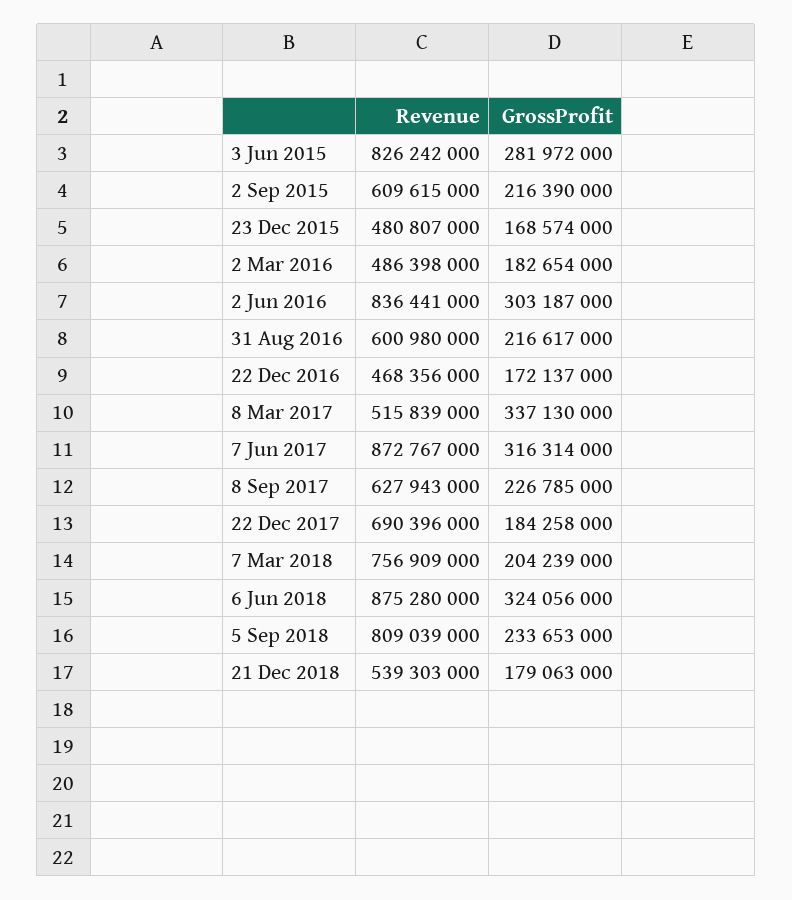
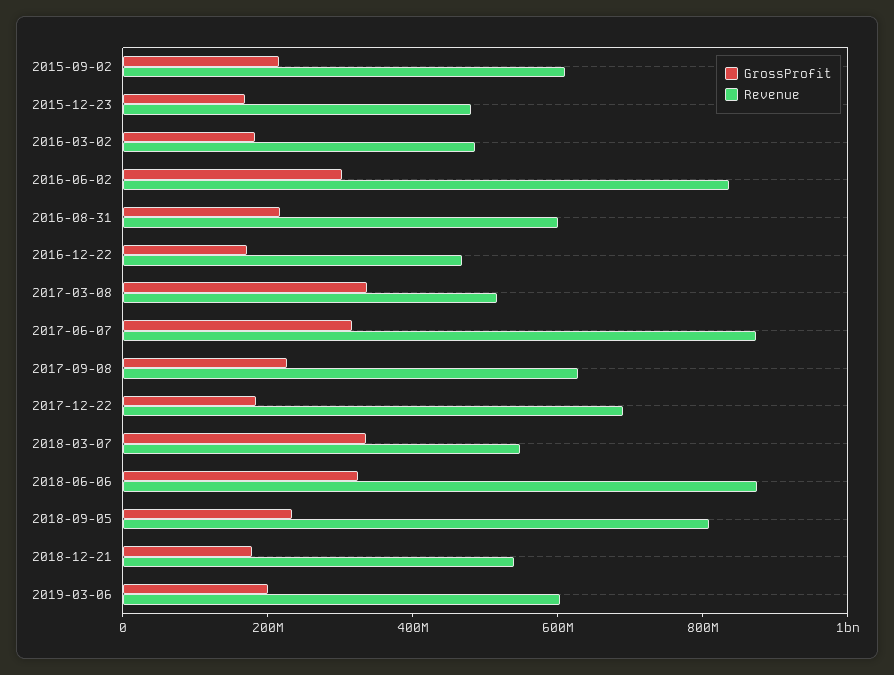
Revenue, 3 Jun 2015: 826242000 -> none
GrossProfit, 3 Jun 2015: 281972000 -> none
Revenue, 7 Mar 2018: 756909000 -> 550000000
GrossProfit, 7 Mar 2018: 204239000 -> 350000000
GrossProfit, 2019-03-06: none -> 200000000
Revenue, 2019-03-06: none -> 600000000

